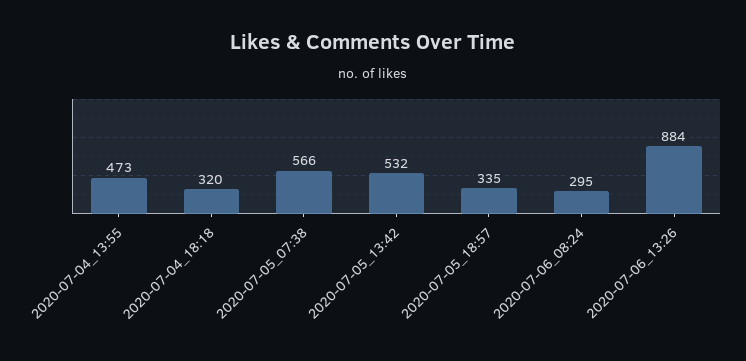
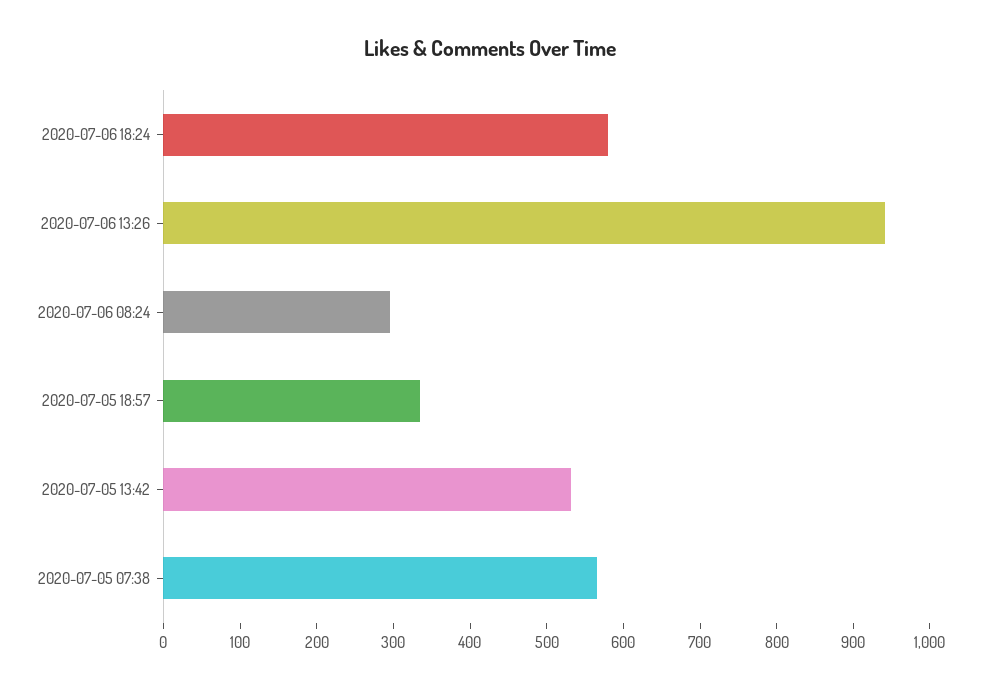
2020-07-04_13:55: 473 -> none
2020-07-04_18:18: 320 -> none
2020-07-06_13:26: 884 -> 940
2020-07-06 18:24: none -> 580

